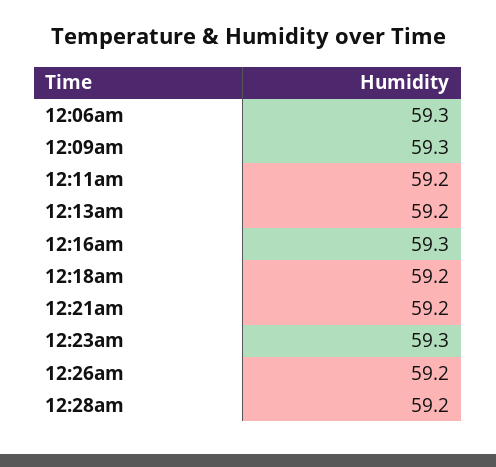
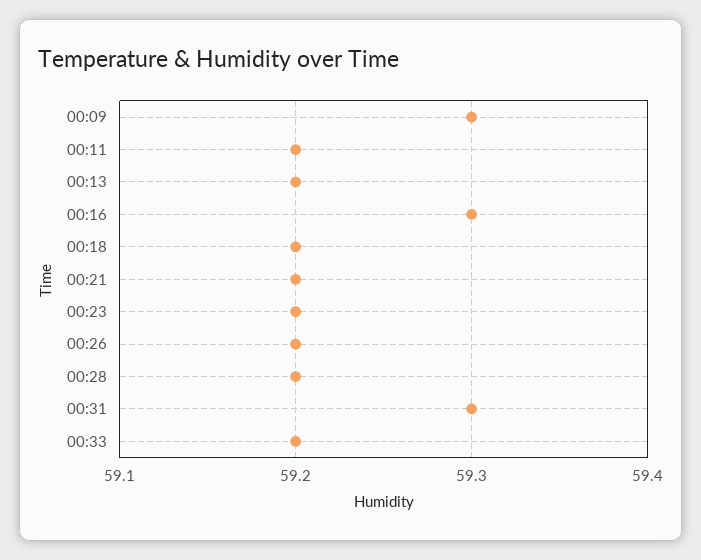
12:06am: 59.3 -> none
12:23am: 59.3 -> 59.2
00:31: none -> 59.3
00:33: none -> 59.2

